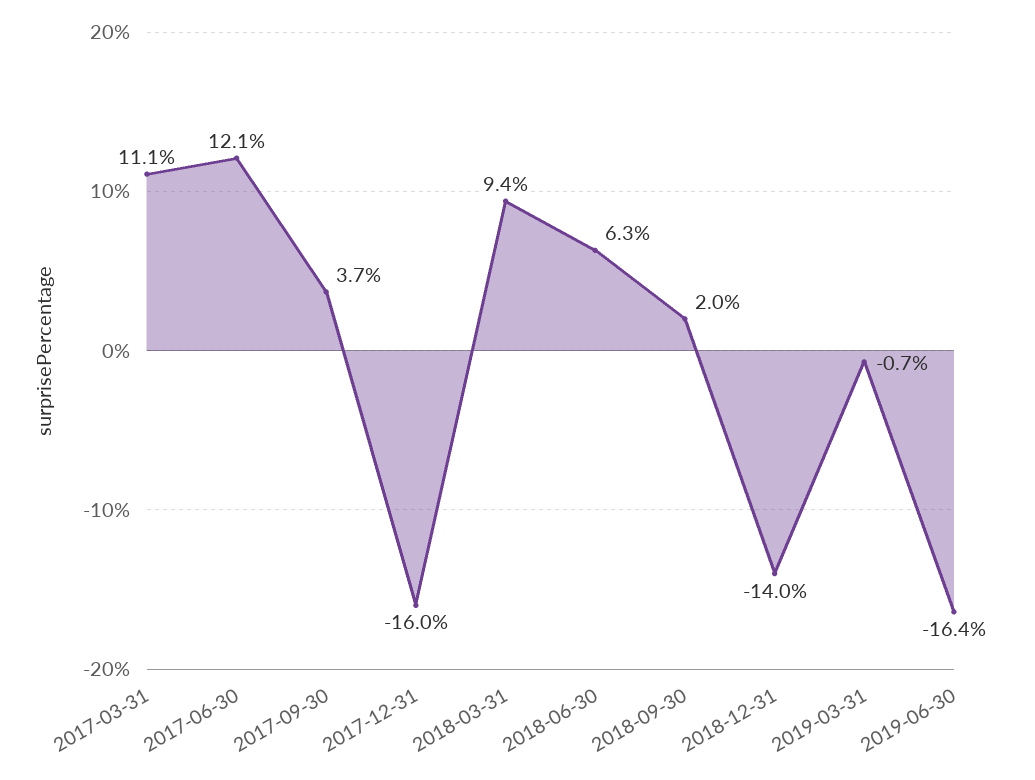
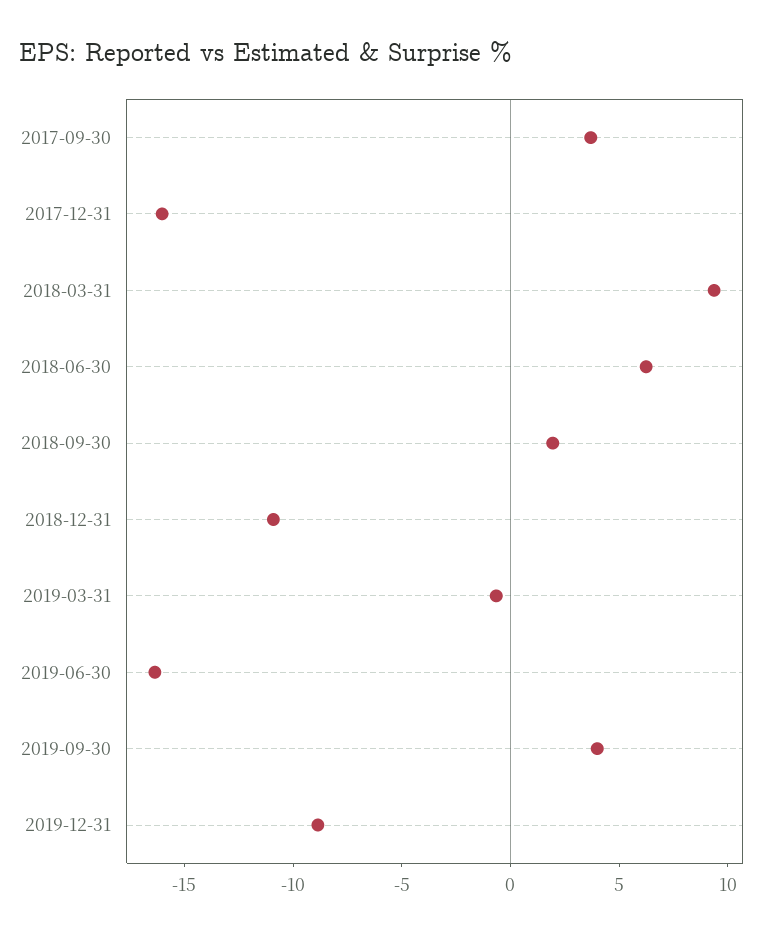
2017-03-31: 11.1 -> none
2017-06-30: 12.1 -> none
2018-12-31: -14 -> -11
2019-09-30: none -> 4
2019-12-31: none -> -9

